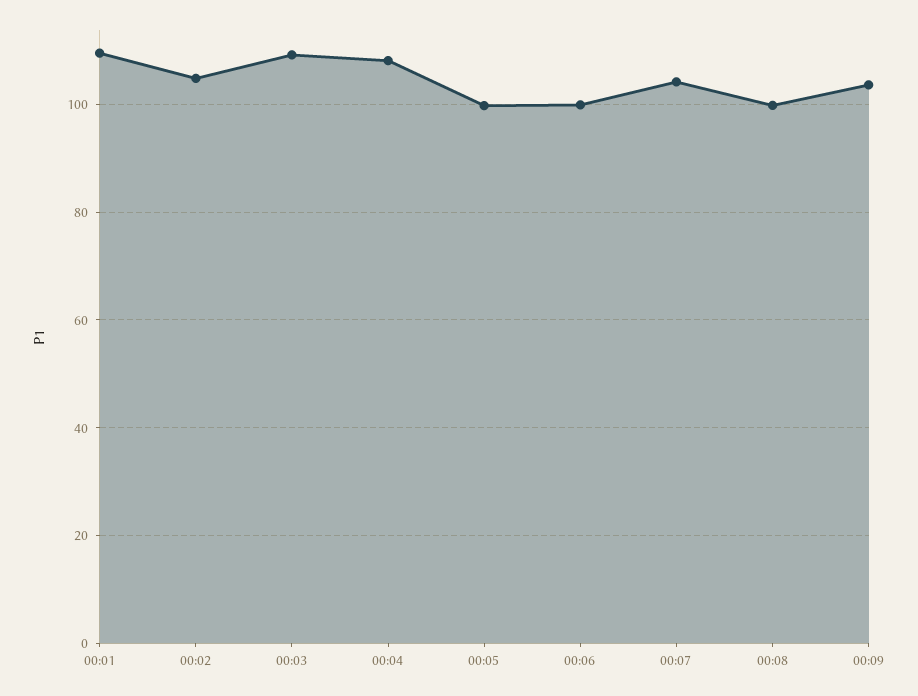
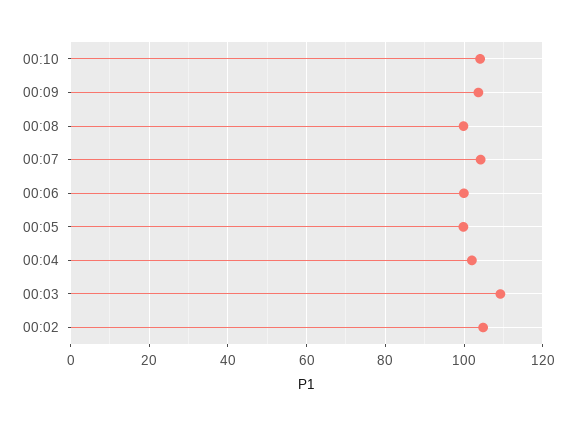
00:01: 110 -> none
00:04: 108 -> 102
00:10: none -> 104

